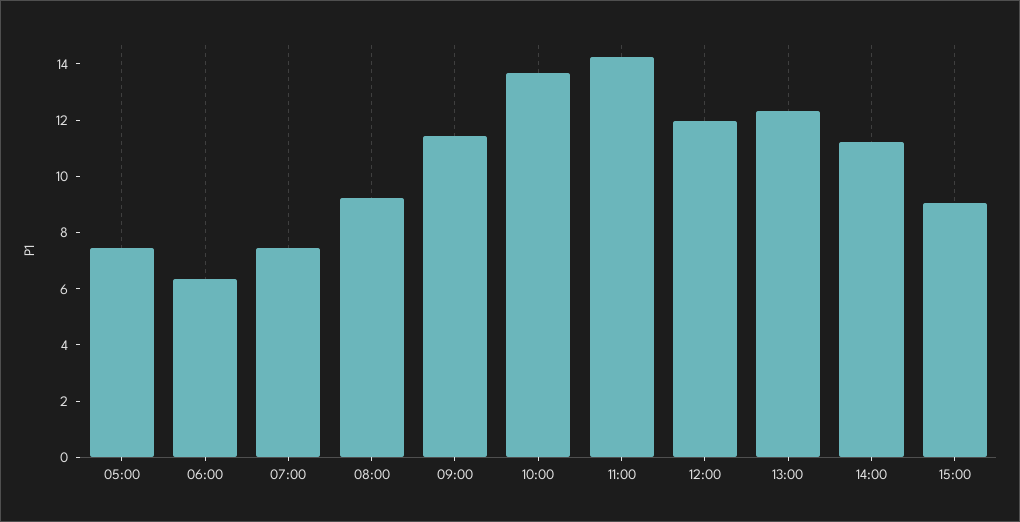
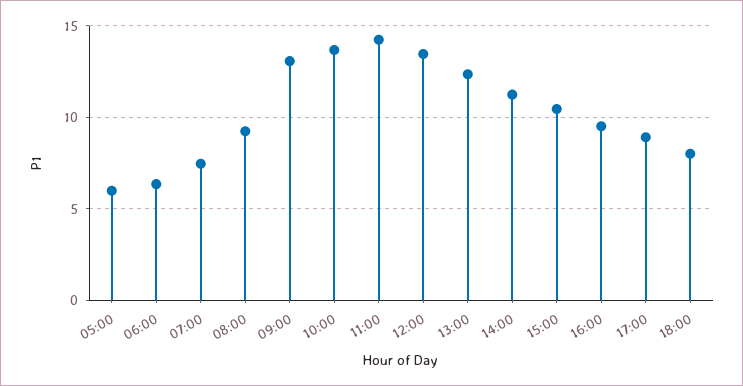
05:00: 7.5 -> 6
09:00: 11.5 -> 13
12:00: 12 -> 13.5
15:00: 9 -> 10.5
16:00: none -> 9.5
17:00: none -> 9
18:00: none -> 8

